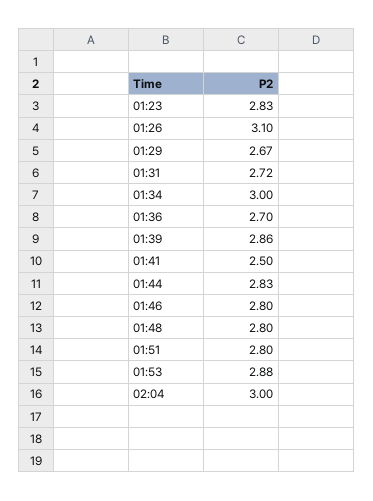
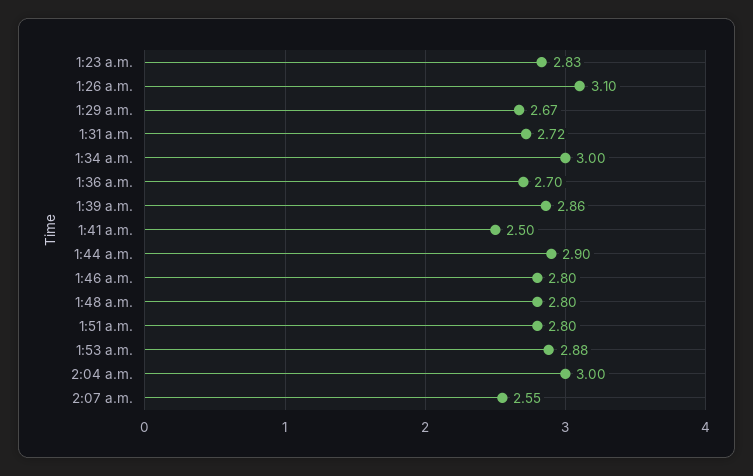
01:44: 2.83 -> 2.9
2:07 a.m.: none -> 2.55

